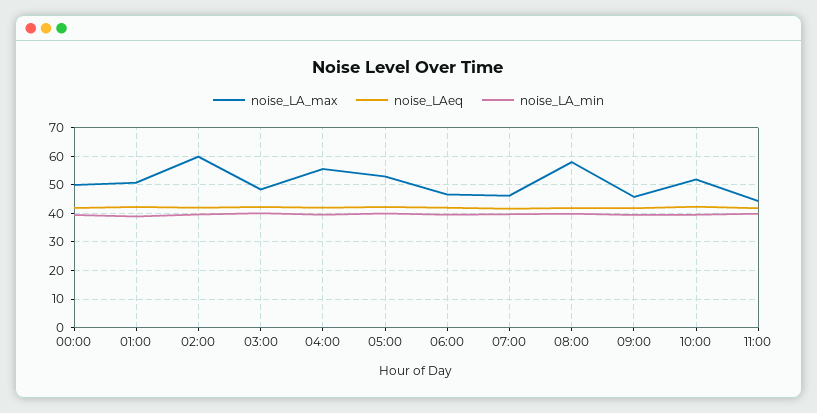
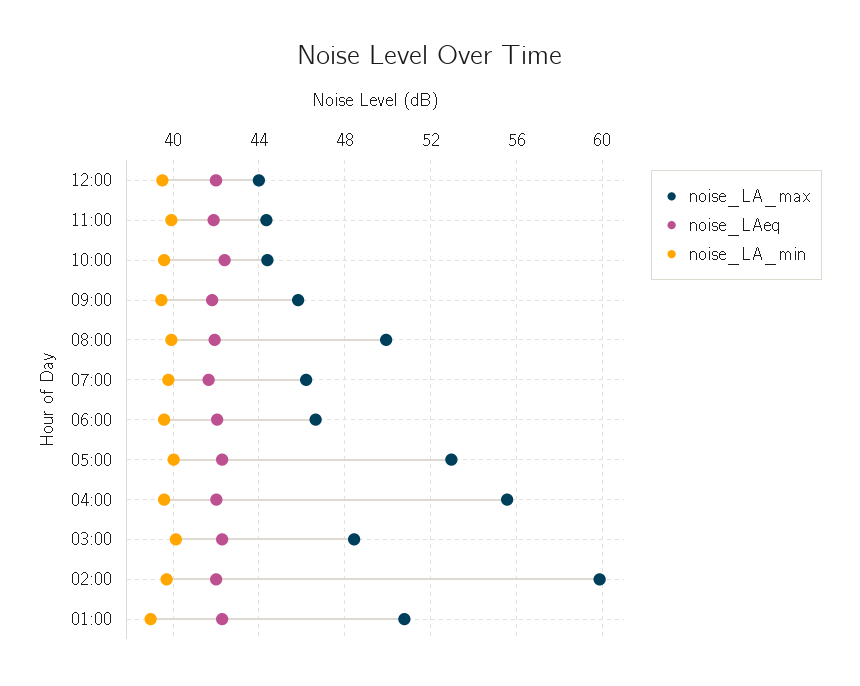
noise_LA_max, 00:00: 50 -> none
noise_LAeq, 00:00: 42.5 -> none
noise_LA_min, 00:00: 40 -> none
noise_LA_max, 08:00: 57.5 -> 50
noise_LA_max, 10:00: 52.5 -> 44.5
noise_LA_max, 12:00: none -> 44
noise_LAeq, 12:00: none -> 42
noise_LA_min, 12:00: none -> 39.5

